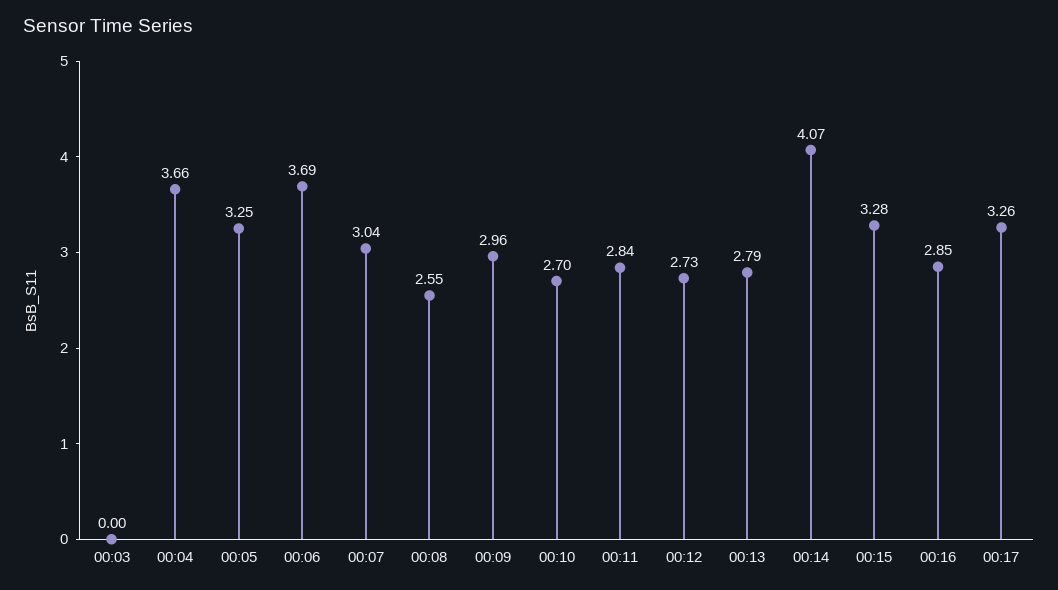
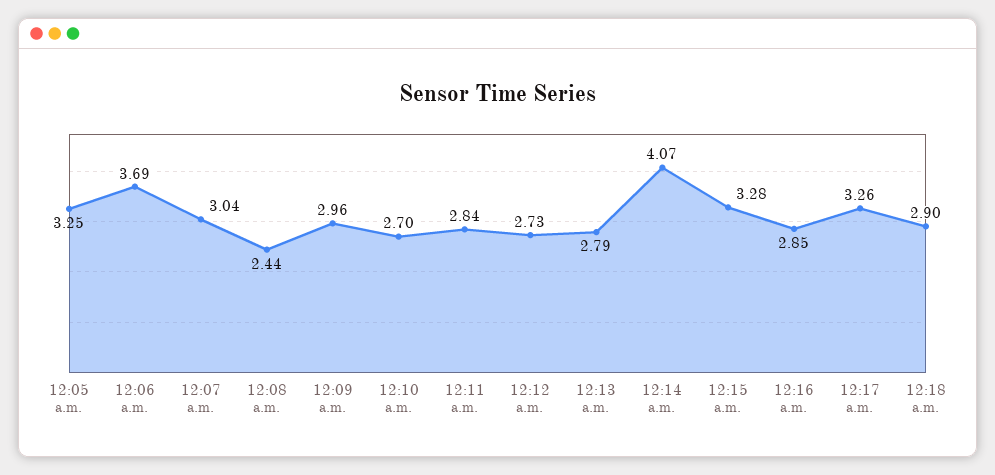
00:03: 0 -> none
00:04: 3.66 -> none
00:08: 2.55 -> 2.44
12:18 a.m.: none -> 2.9

